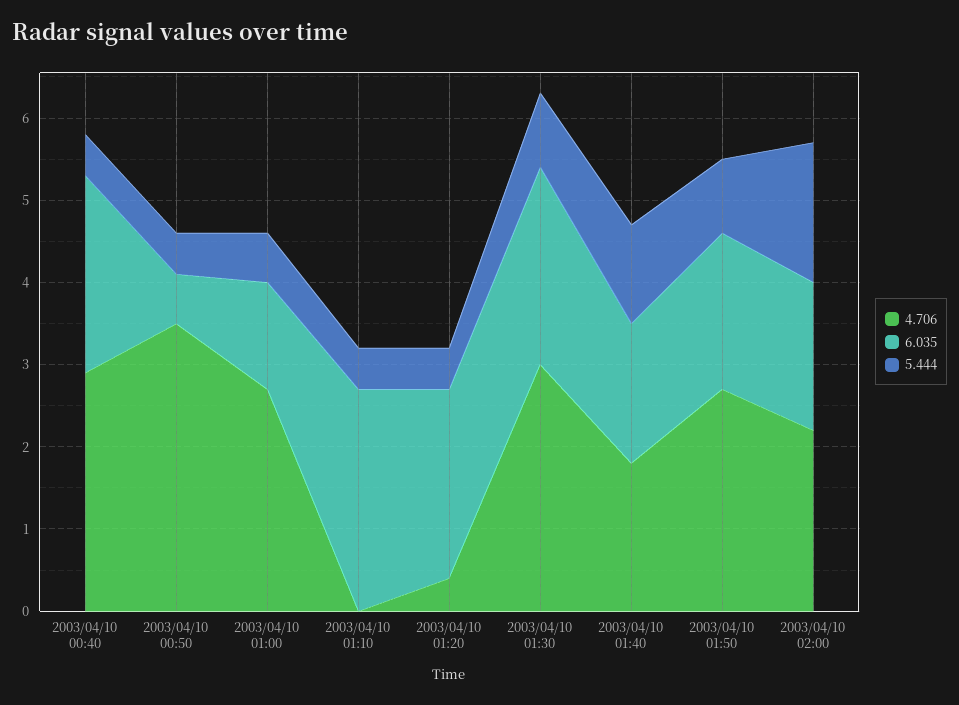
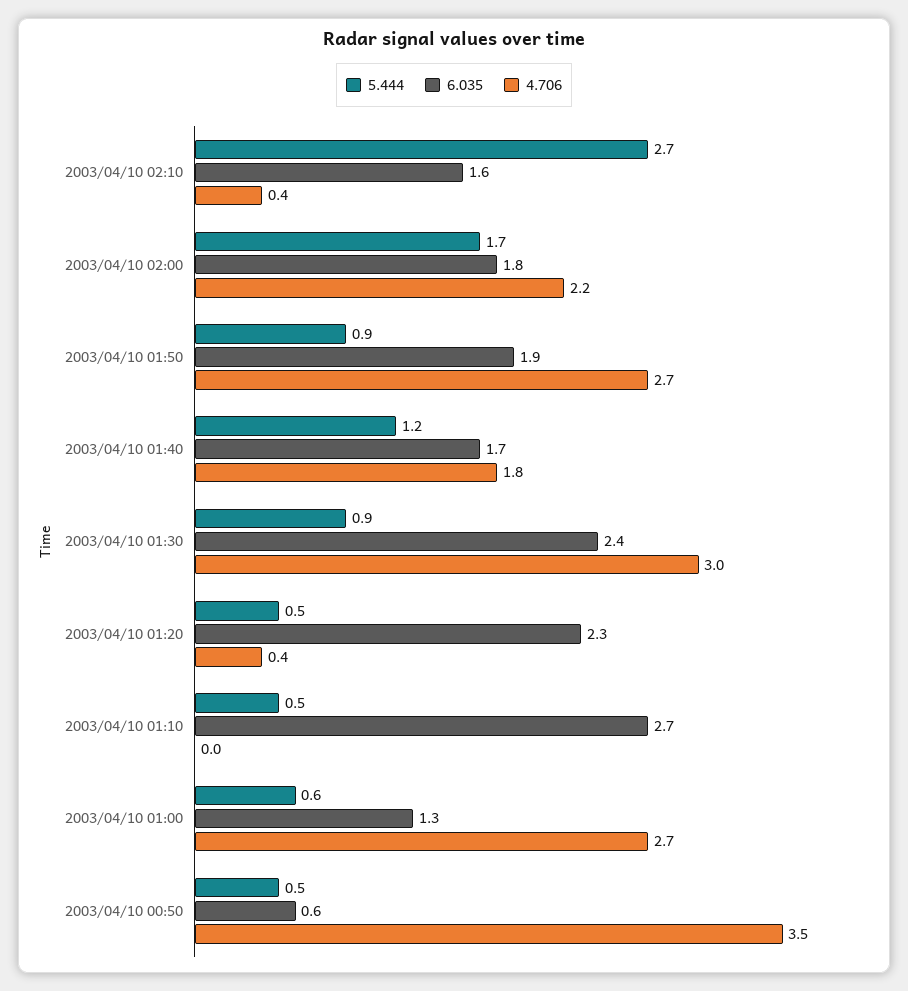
4.706, 2003/04/10 00:40: 2.9 -> none
6.035, 2003/04/10 00:40: 2.4 -> none
5.444, 2003/04/10 00:40: 0.5 -> none
5.444, 2003/04/10 02:10: none -> 2.7
6.035, 2003/04/10 02:10: none -> 1.6
4.706, 2003/04/10 02:10: none -> 0.4

